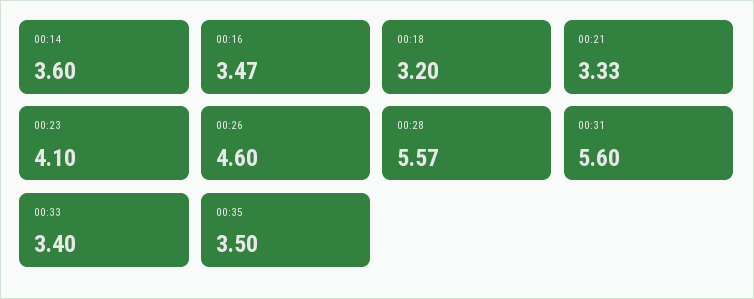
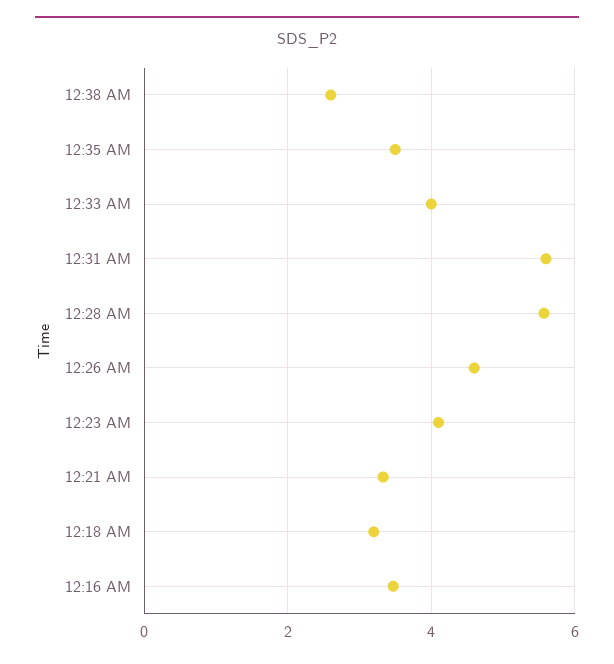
00:14: 3.6 -> none
00:33: 3.4 -> 4
12:38 AM: none -> 2.6

